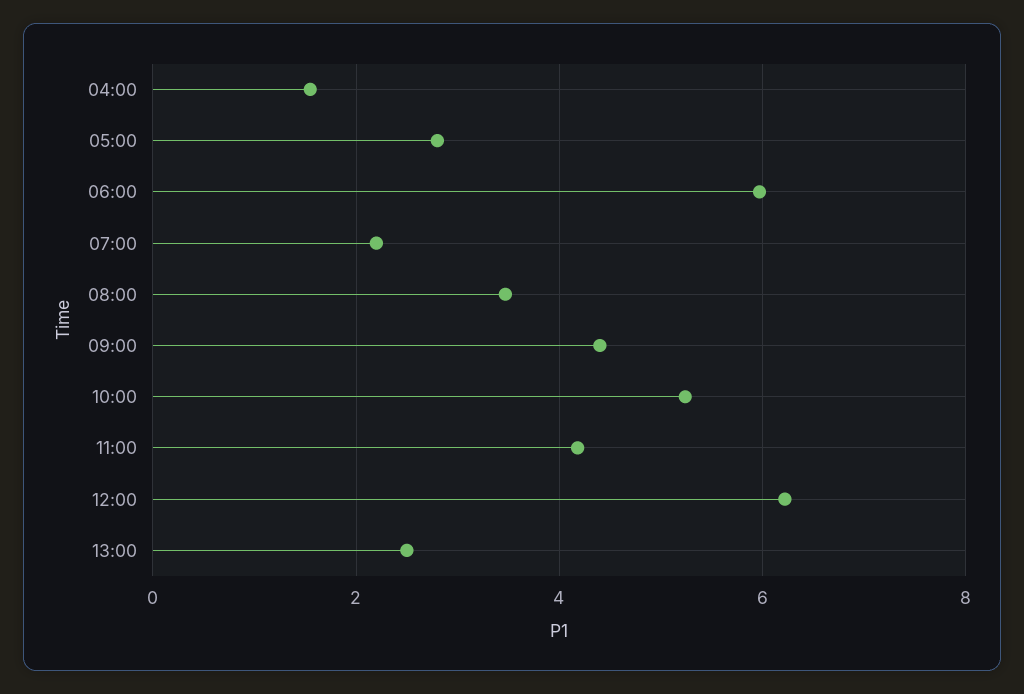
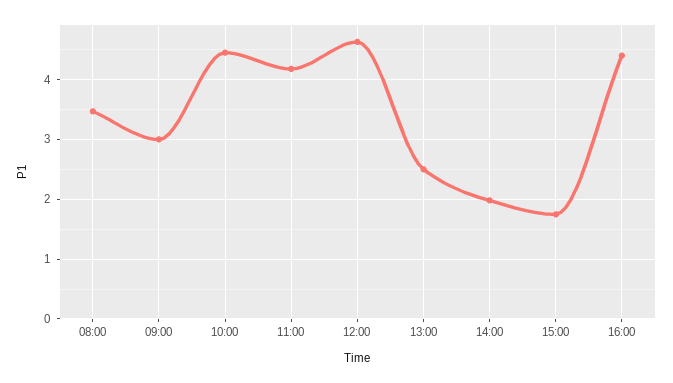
04:00: 1.6 -> none
05:00: 2.8 -> none
06:00: 6 -> none
07:00: 2.2 -> none
09:00: 4.4 -> 3
10:00: 5.2 -> 4.4
12:00: 6.2 -> 4.6
14:00: none -> 2
15:00: none -> 1.8
16:00: none -> 4.4

